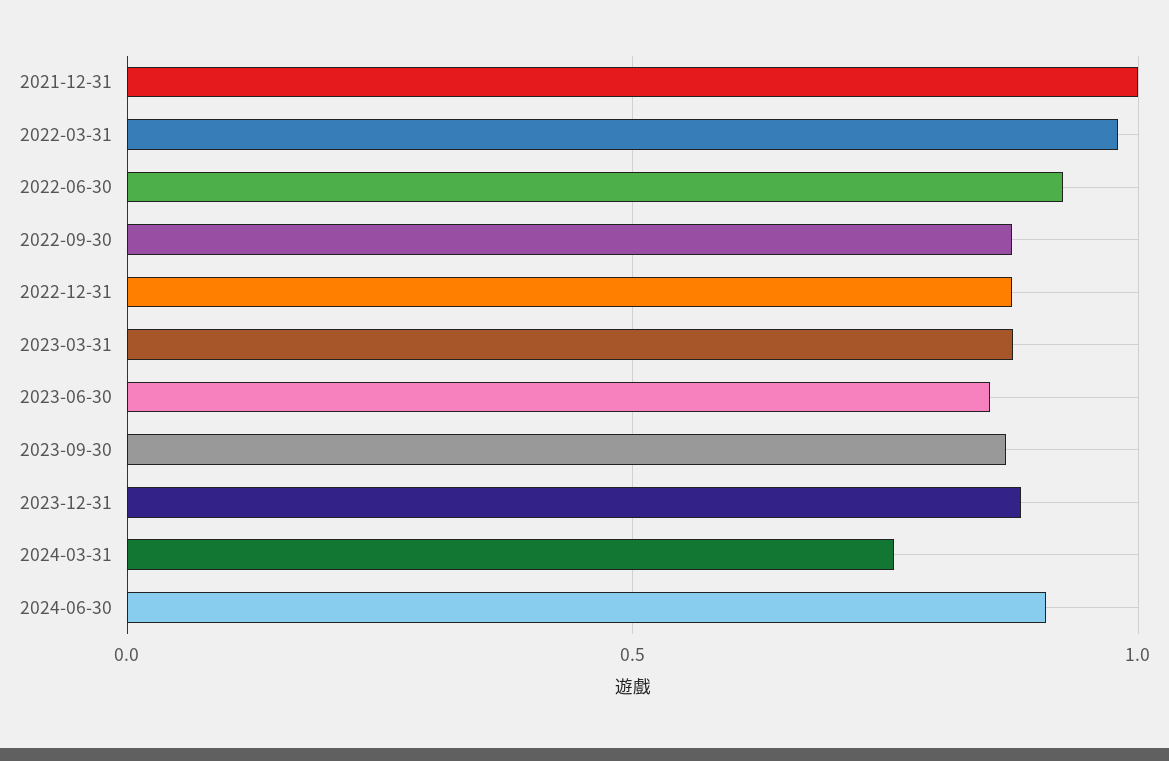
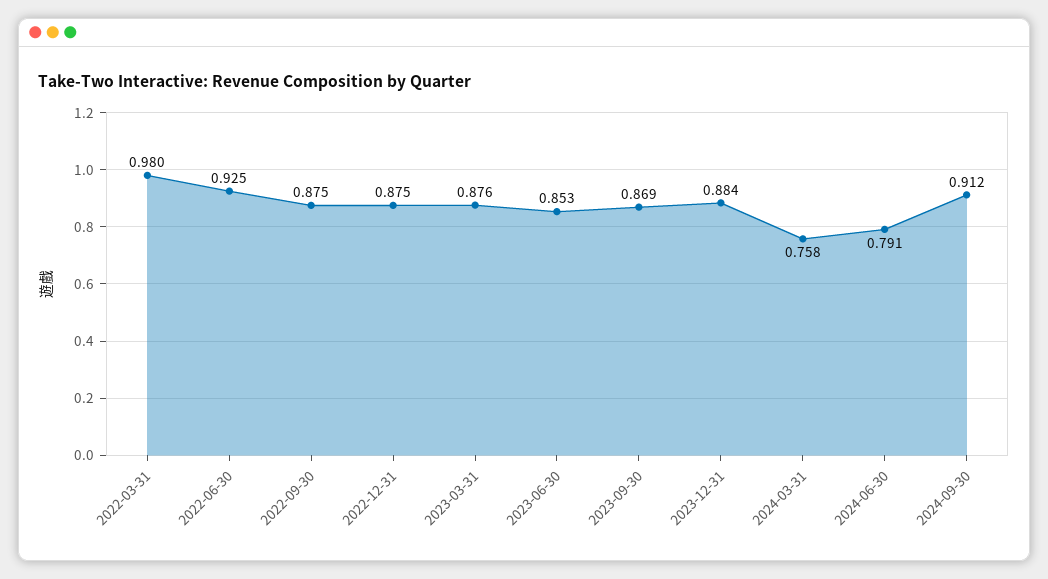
2021-12-31: 1 -> none
2024-06-30: 0.9 -> 0.791
2024-09-30: none -> 0.912

